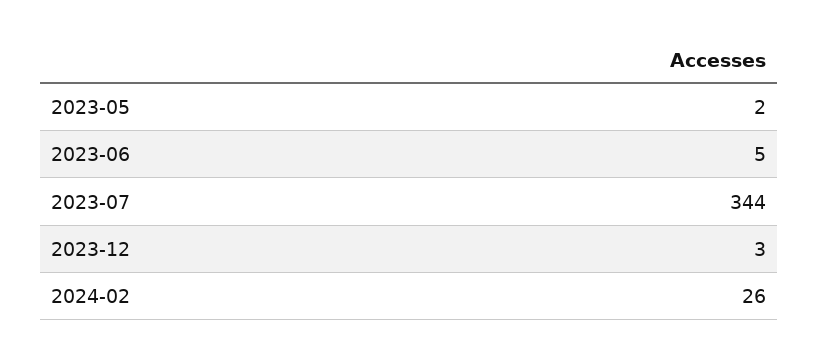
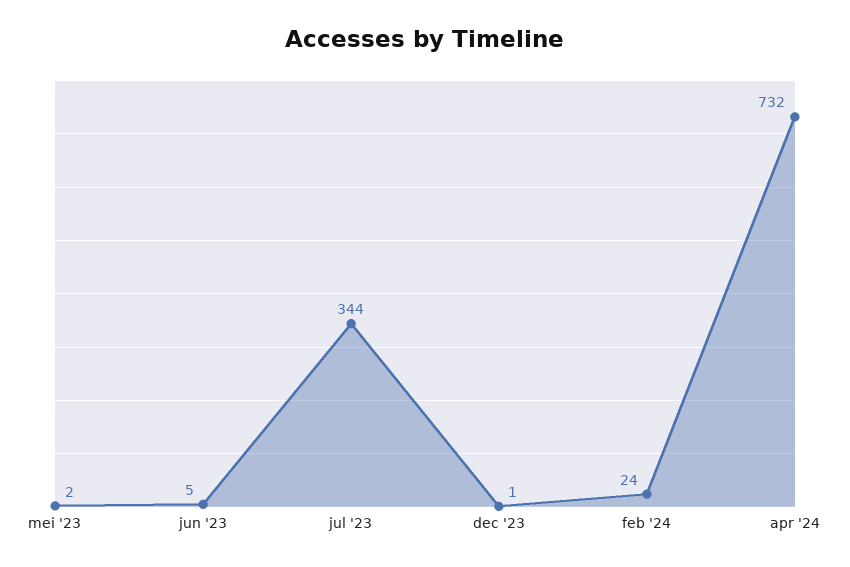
2023-12: 3 -> 1
2024-02: 26 -> 24
apr '24: none -> 732

